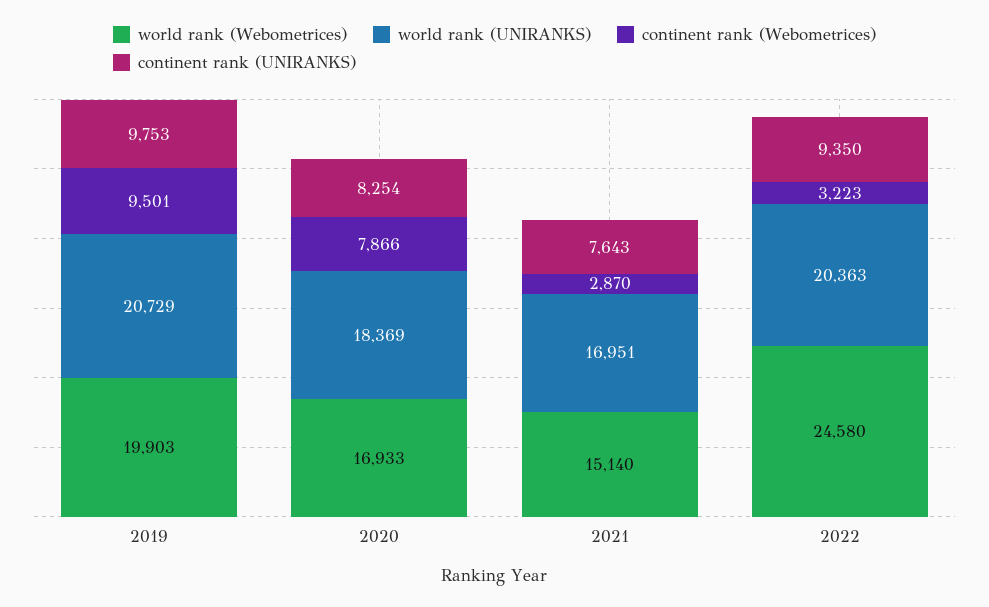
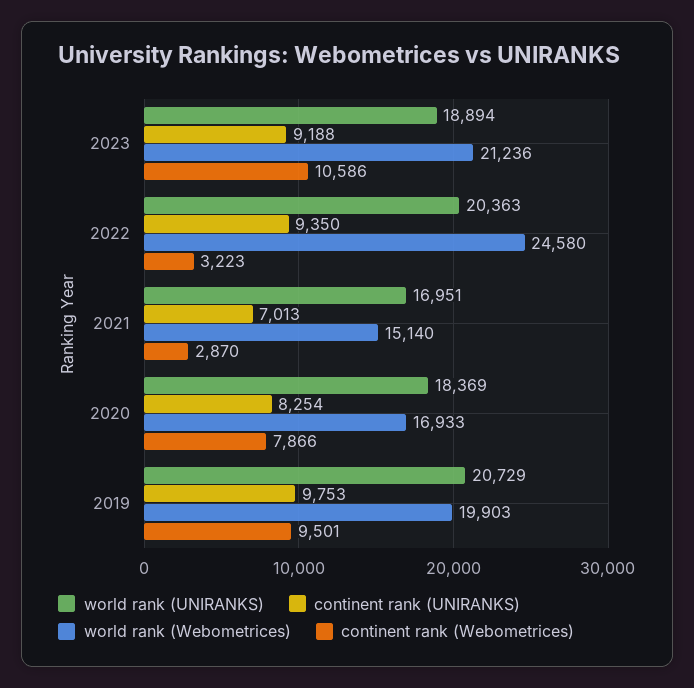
continent rank (UNIRANKS), 2021: 7643 -> 7013
world rank (UNIRANKS), 2023: none -> 18894
continent rank (UNIRANKS), 2023: none -> 9188
world rank (Webometrices), 2023: none -> 21236
continent rank (Webometrices), 2023: none -> 10586

